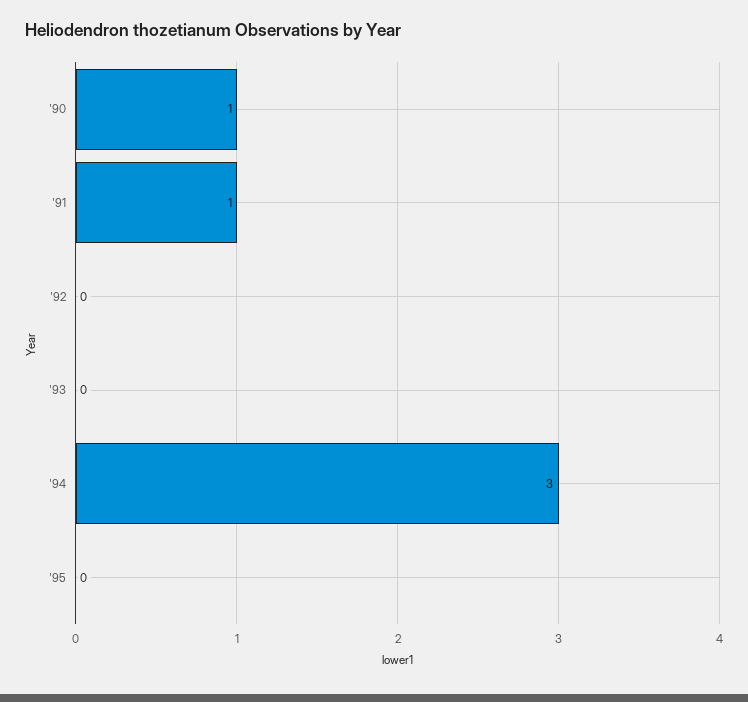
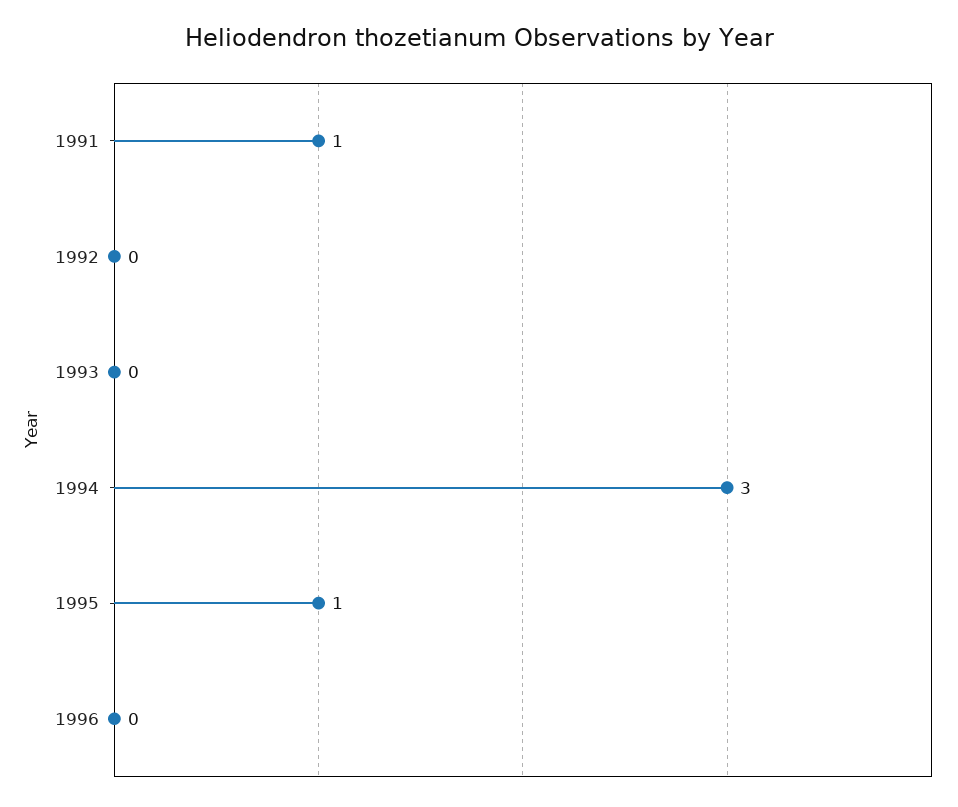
'90: 1 -> none
'95: 0 -> 1
1996: none -> 0

